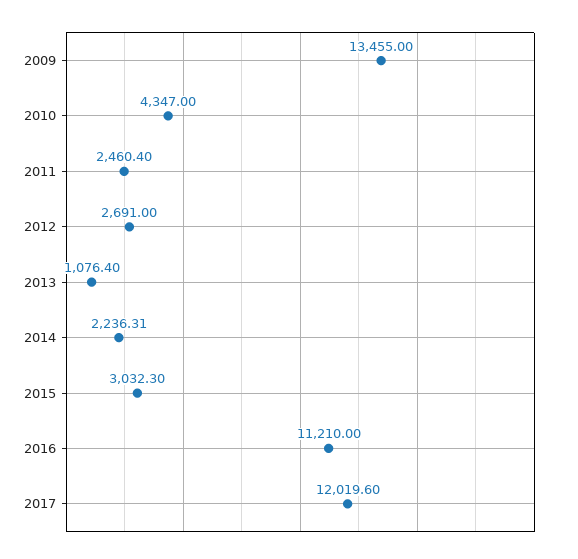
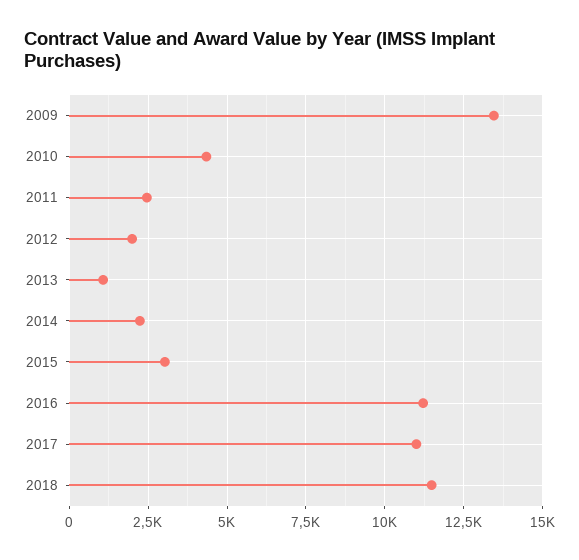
2012: 2691 -> 2000
2017: 12019.6 -> 11000
2018: none -> 11500

